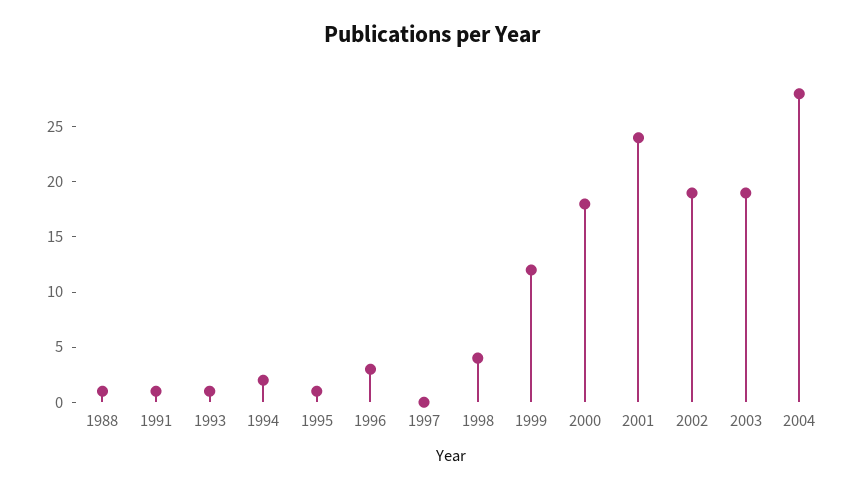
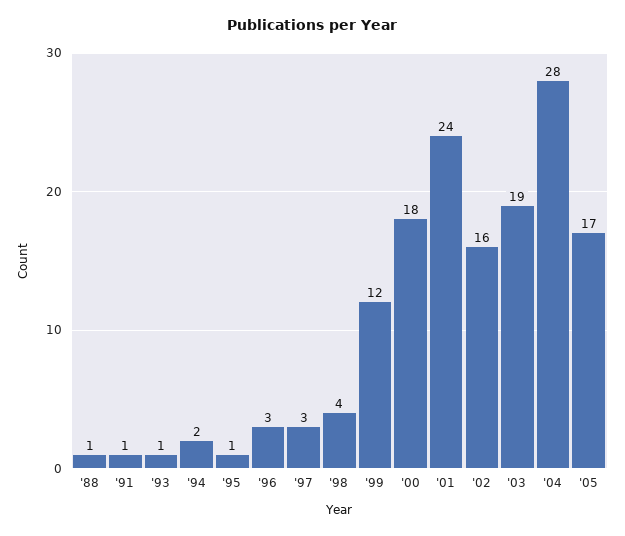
1997: 0 -> 3
2002: 19 -> 16
'05: none -> 17

